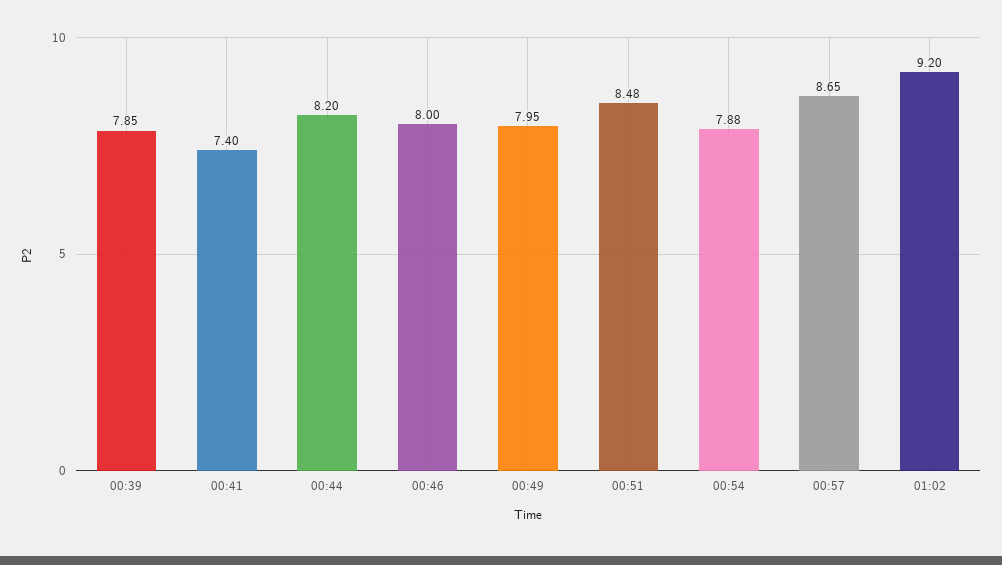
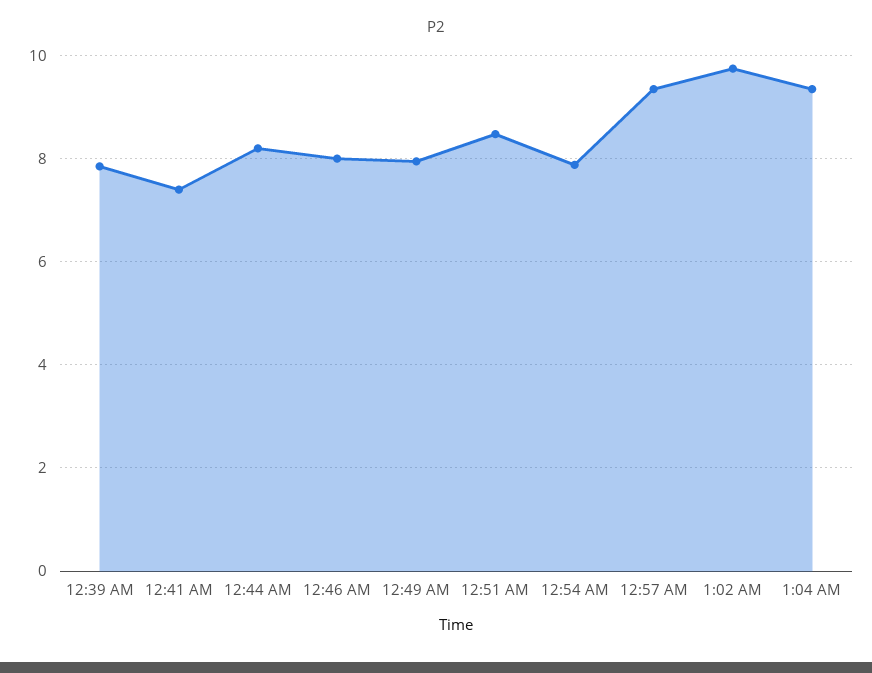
00:57: 8.65 -> 9.4
01:02: 9.2 -> 9.8
1:04 AM: none -> 9.4

